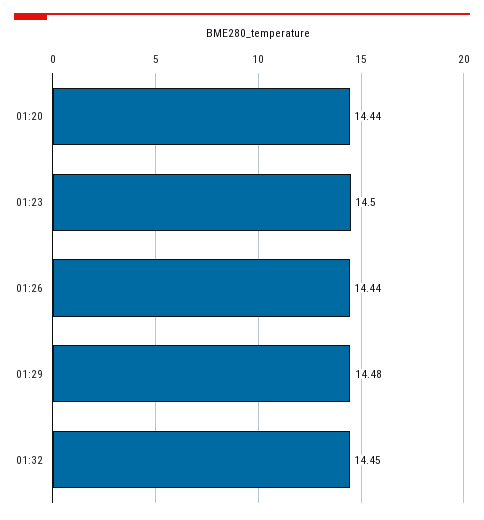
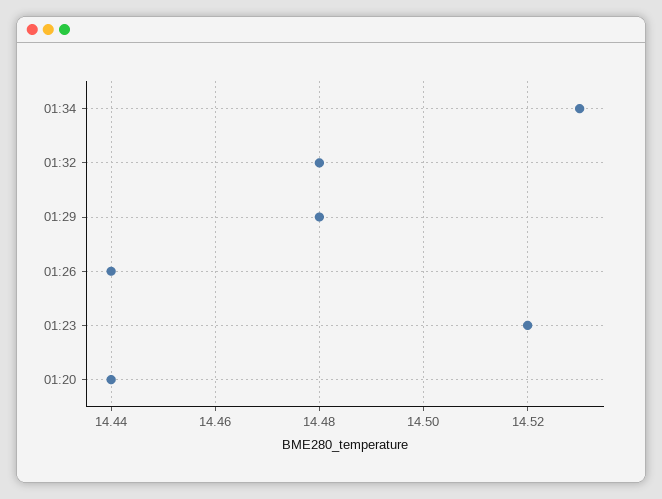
01:23: 14.5 -> 14.52
01:32: 14.45 -> 14.48
01:34: none -> 14.53

